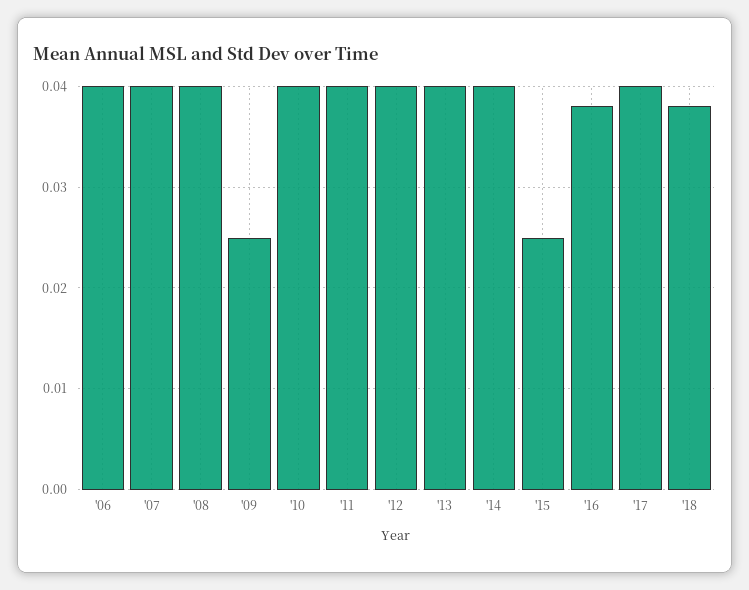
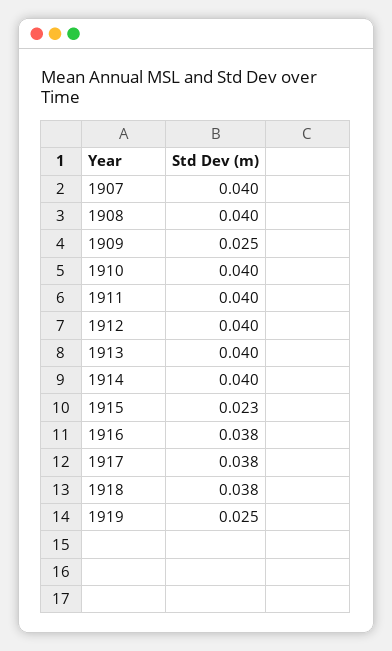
'06: 0.04 -> none
'15: 0.025 -> 0.023
'17: 0.04 -> 0.038
1919: none -> 0.025

